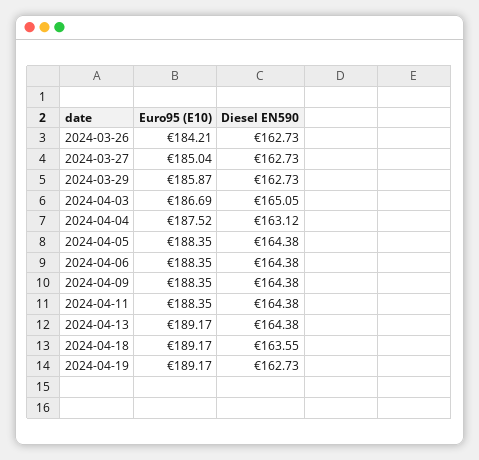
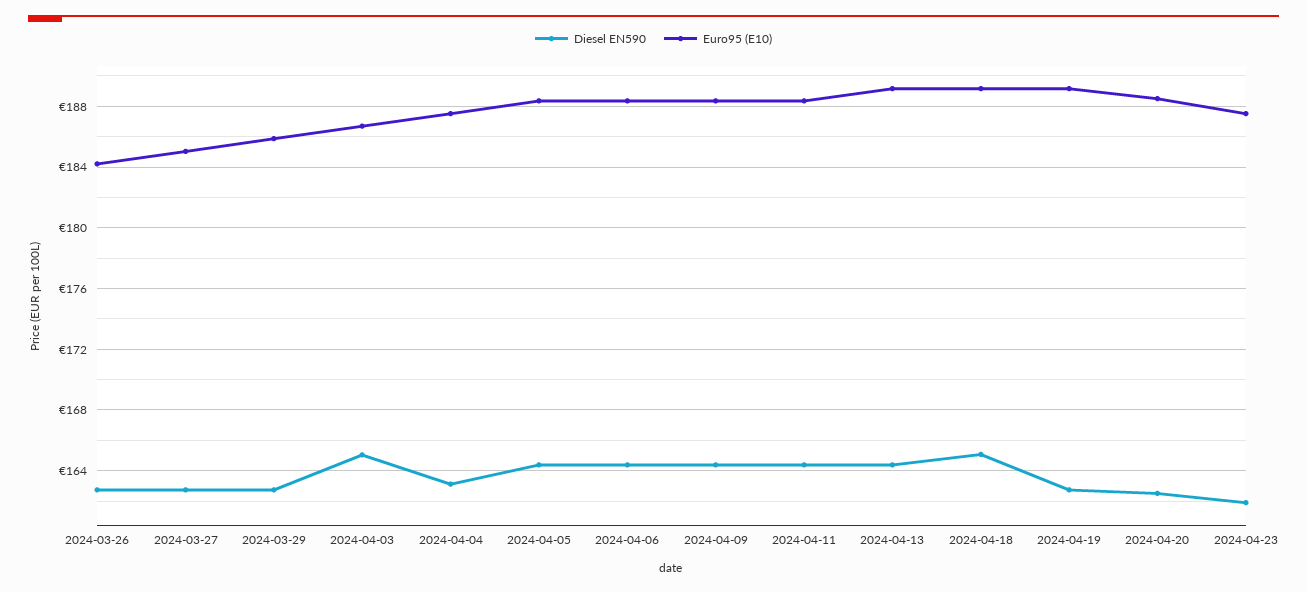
Diesel EN590, 2024-04-18: 163.55 -> 165
Diesel EN590, 2024-04-20: none -> 162.5
Euro95 (E10), 2024-04-20: none -> 188.5
Diesel EN590, 2024-04-23: none -> 162
Euro95 (E10), 2024-04-23: none -> 187.5

